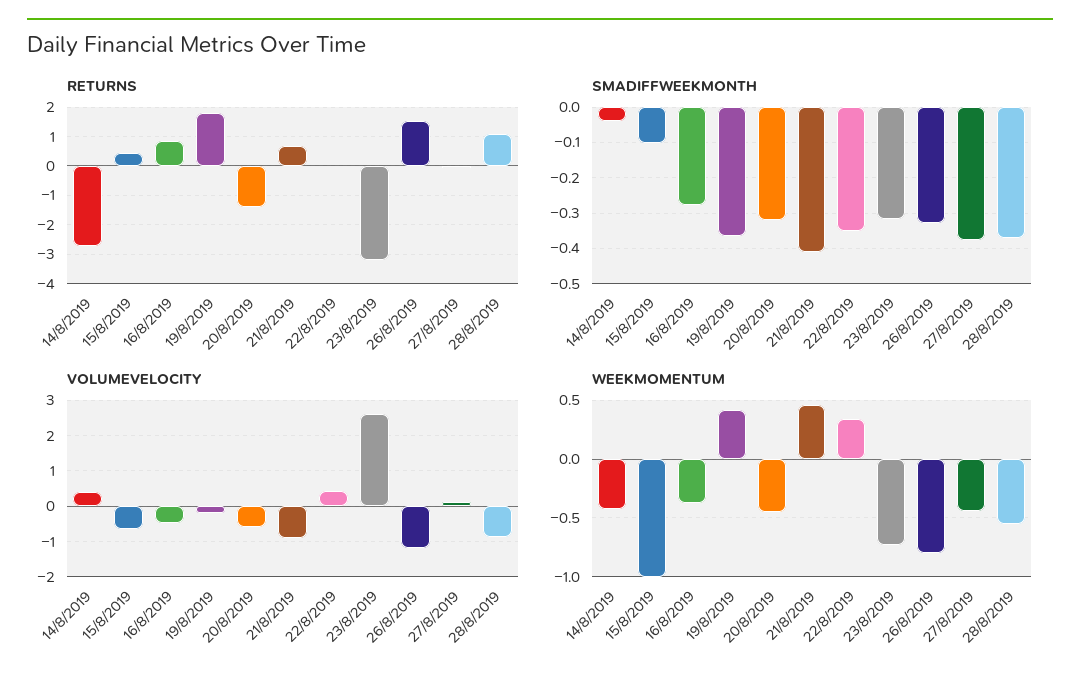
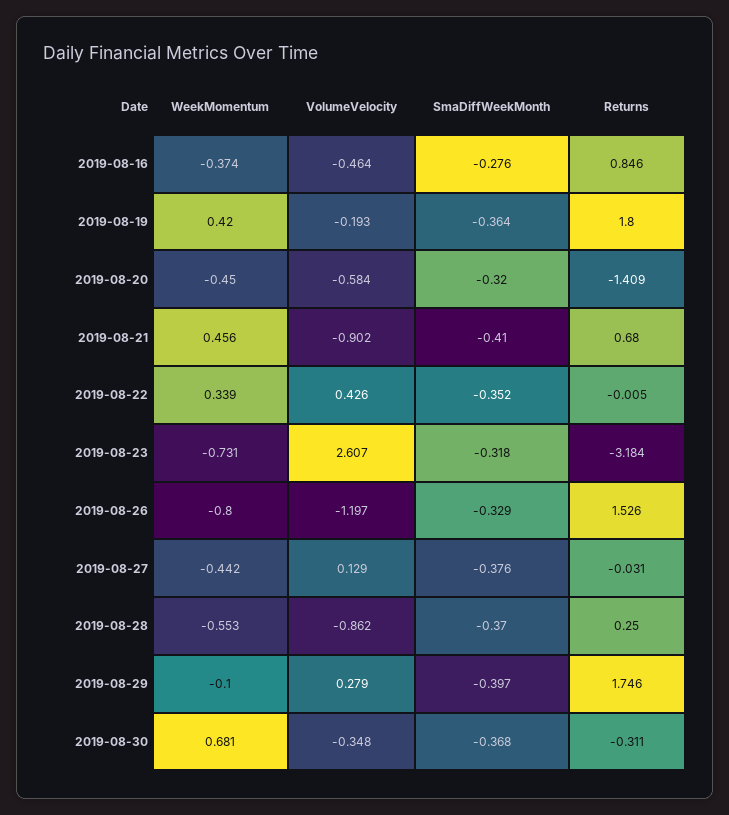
RETURNS, 14/8/2019: -2.75 -> none
RETURNS, 15/8/2019: 0.5 -> none
RETURNS, 28/8/2019: 1 -> 0.25
SMADIFFWEEKMONTH, 14/8/2019: -0.04 -> none
SMADIFFWEEKMONTH, 15/8/2019: -0.1 -> none
VOLUMEVELOCITY, 14/8/2019: 0.4 -> none
VOLUMEVELOCITY, 15/8/2019: -0.6 -> none
WEEKMOMENTUM, 14/8/2019: -0.4 -> none
WEEKMOMENTUM, 15/8/2019: -1 -> none
WEEKMOMENTUM, 2019-08-29: none -> -0.1
VOLUMEVELOCITY, 2019-08-29: none -> 0.279
SMADIFFWEEKMONTH, 2019-08-29: none -> -0.397
RETURNS, 2019-08-29: none -> 1.746
WEEKMOMENTUM, 2019-08-30: none -> 0.681
VOLUMEVELOCITY, 2019-08-30: none -> -0.348
SMADIFFWEEKMONTH, 2019-08-30: none -> -0.368
RETURNS, 2019-08-30: none -> -0.311

